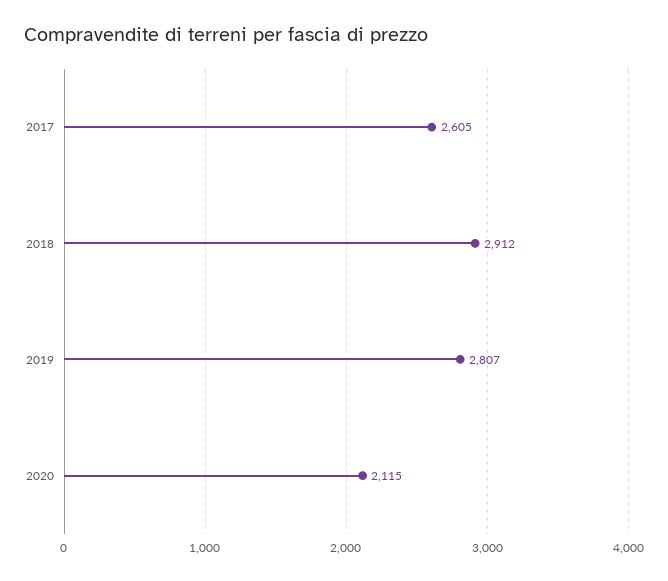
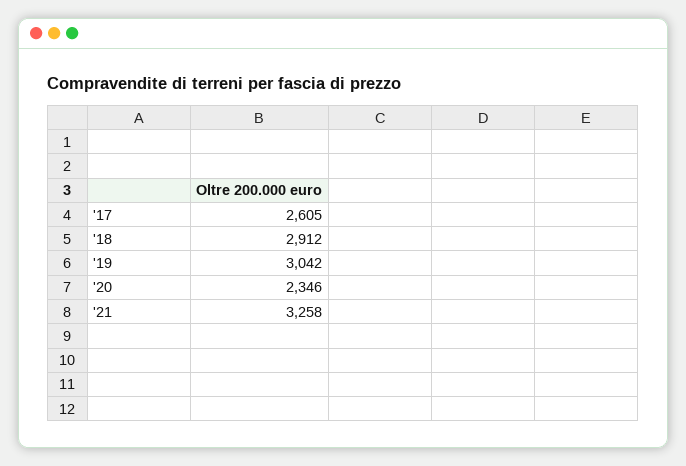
2019: 2807 -> 3042
2020: 2115 -> 2346
'21: none -> 3258

